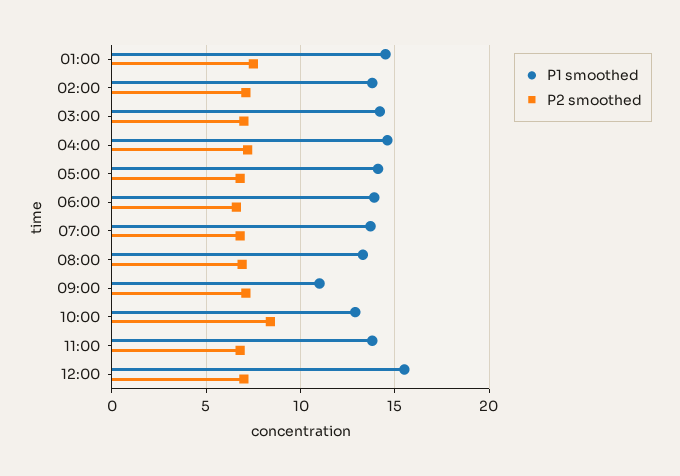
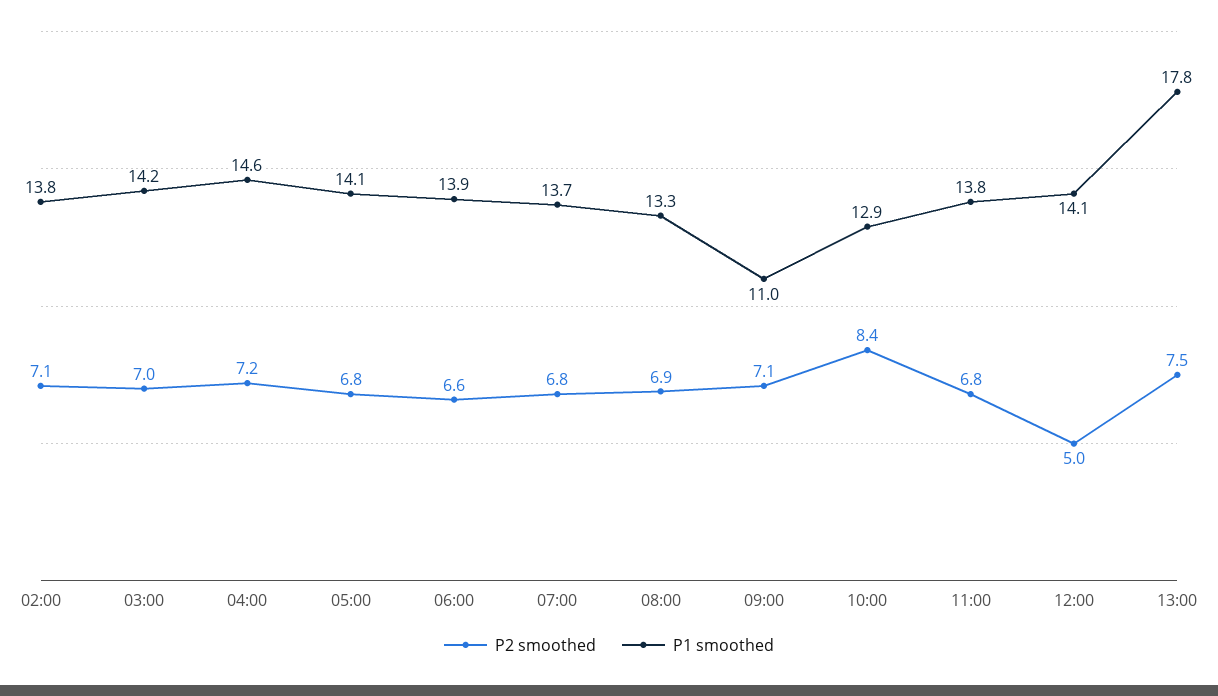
P1 smoothed, 01:00: 14.5 -> none
P2 smoothed, 01:00: 7.5 -> none
P1 smoothed, 12:00: 15.5 -> 14.1
P2 smoothed, 12:00: 7 -> 5
P2 smoothed, 13:00: none -> 7.5
P1 smoothed, 13:00: none -> 17.8

